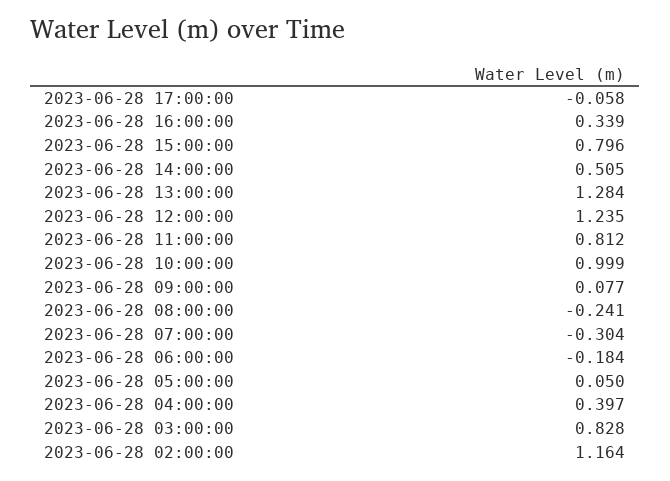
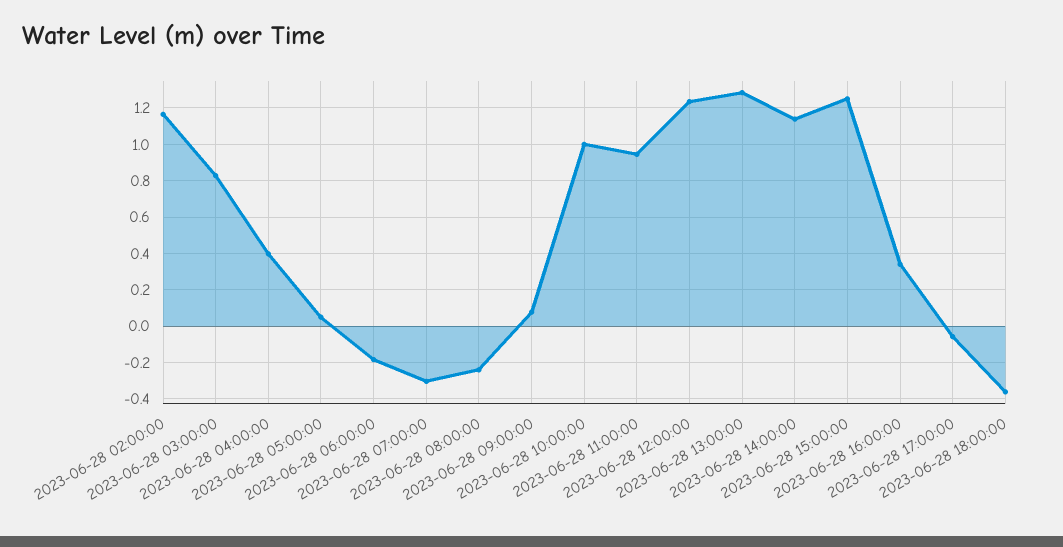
2023-06-28 15:00:00: 0.796 -> 1.25
2023-06-28 14:00:00: 0.505 -> 1.15
2023-06-28 11:00:00: 0.812 -> 0.95
2023-06-28 18:00:00: none -> -0.35

